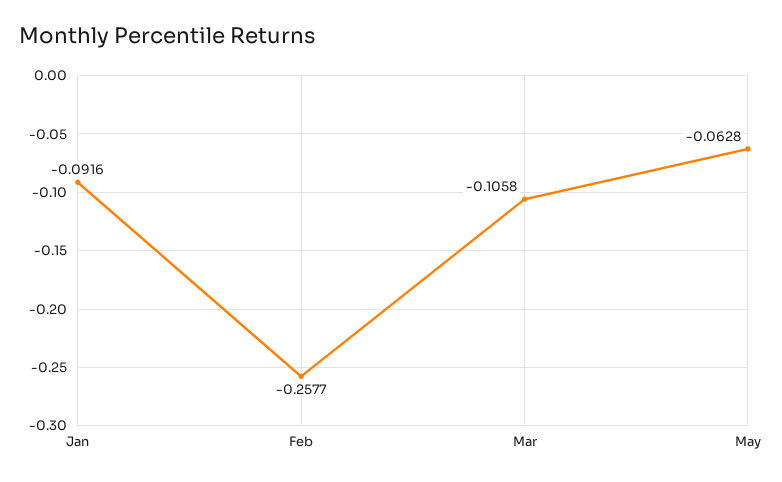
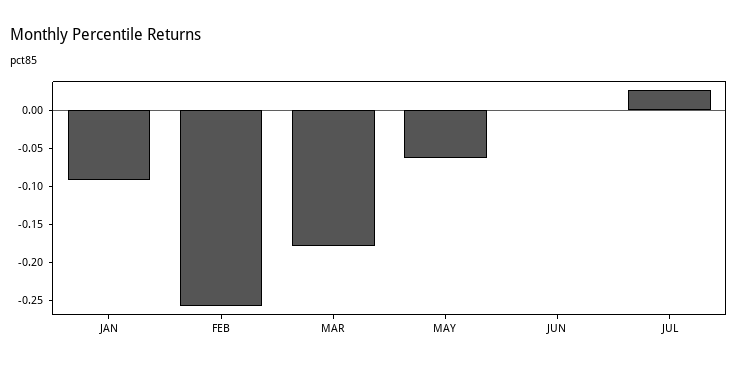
Mar: -0.1058 -> -0.175
JUN: none -> 0
JUL: none -> 0.025

